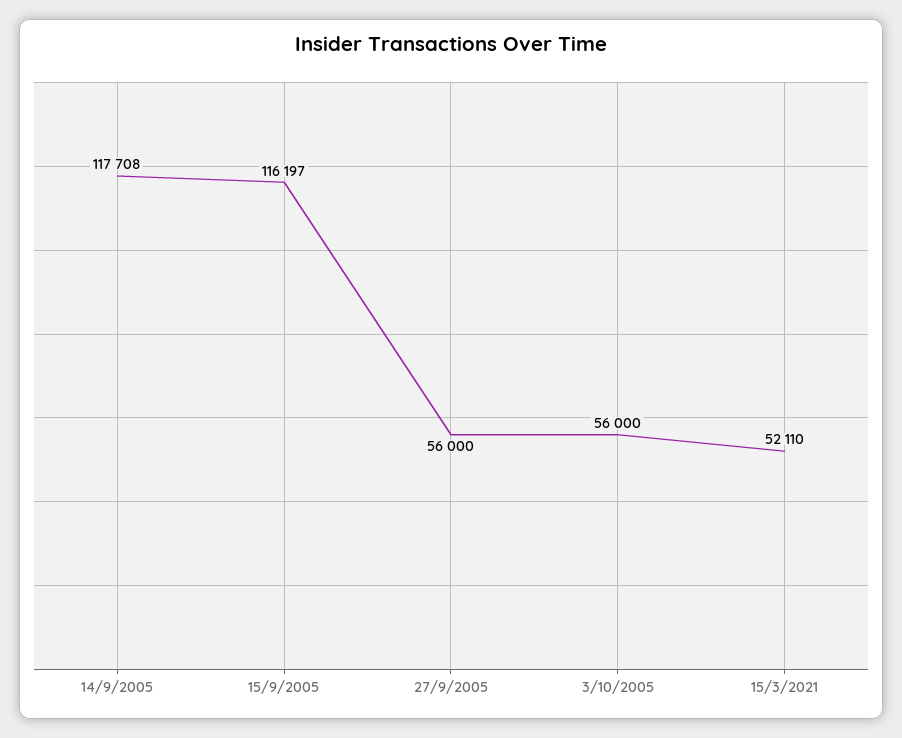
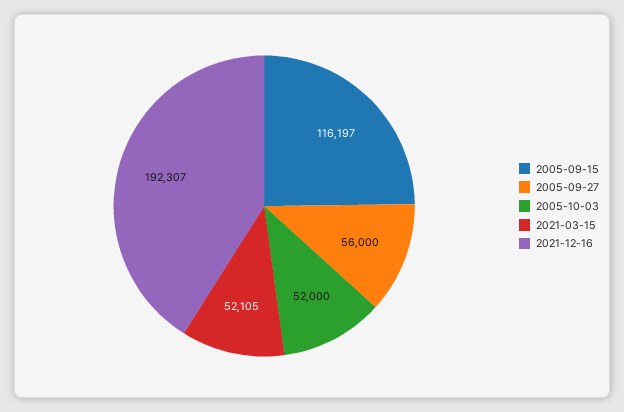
14/9/2005: 117708 -> none
3/10/2005: 56000 -> 52000
15/3/2021: 52110 -> 52105
2021-12-16: none -> 192307

